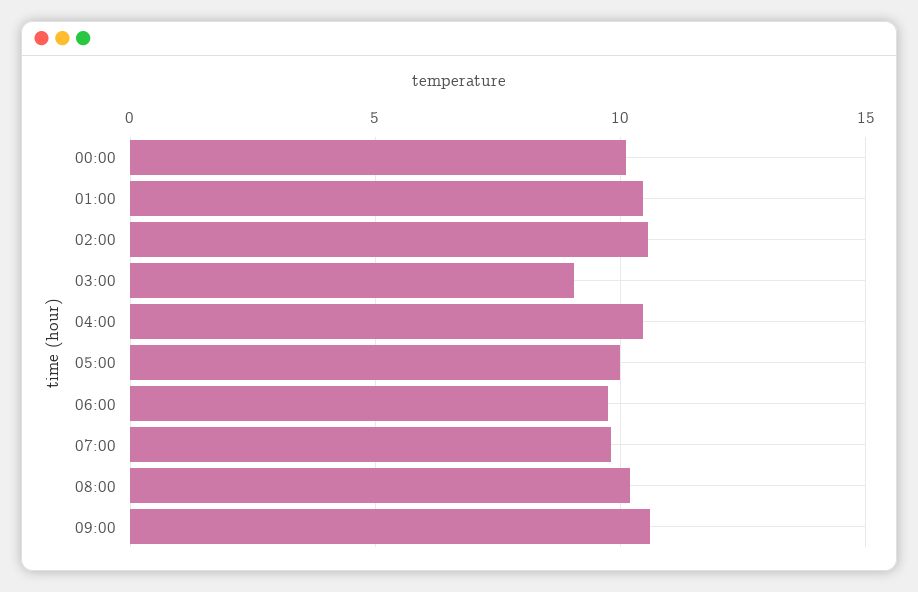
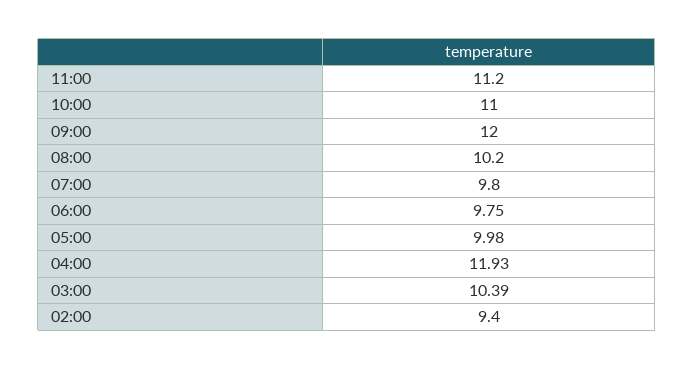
00:00: 10 -> none
01:00: 10.5 -> none
02:00: 10.5 -> 9.4
03:00: 9 -> 10.39
04:00: 10.5 -> 11.93
09:00: 10.5 -> 12
11:00: none -> 11.2
10:00: none -> 11

